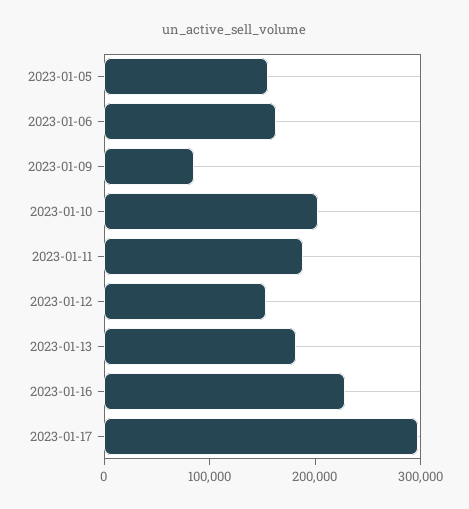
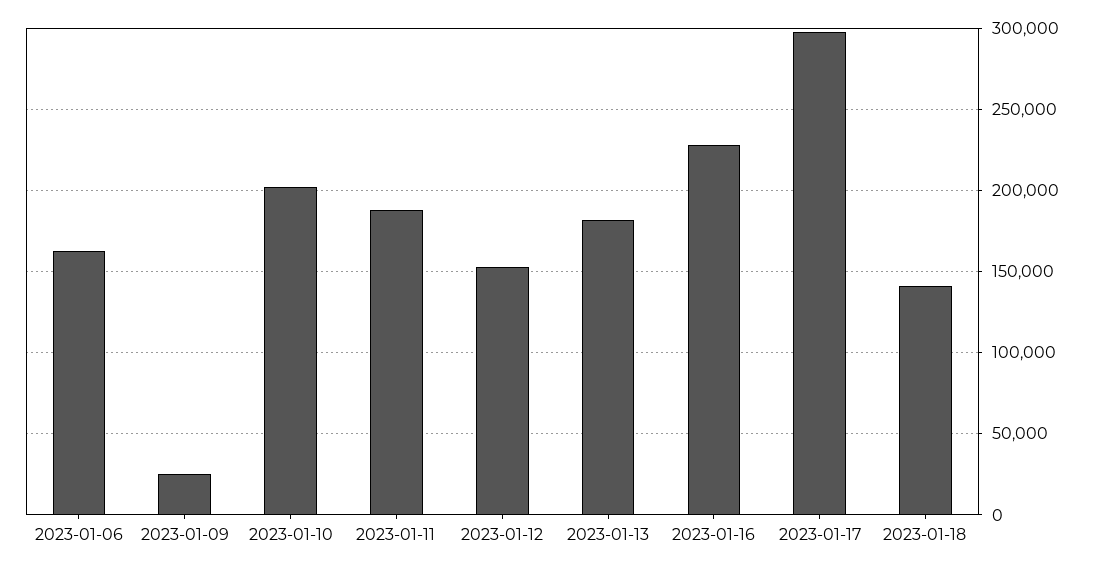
2023-01-05: 160000 -> none
2023-01-09: 80000 -> 25000
2023-01-18: none -> 140000

